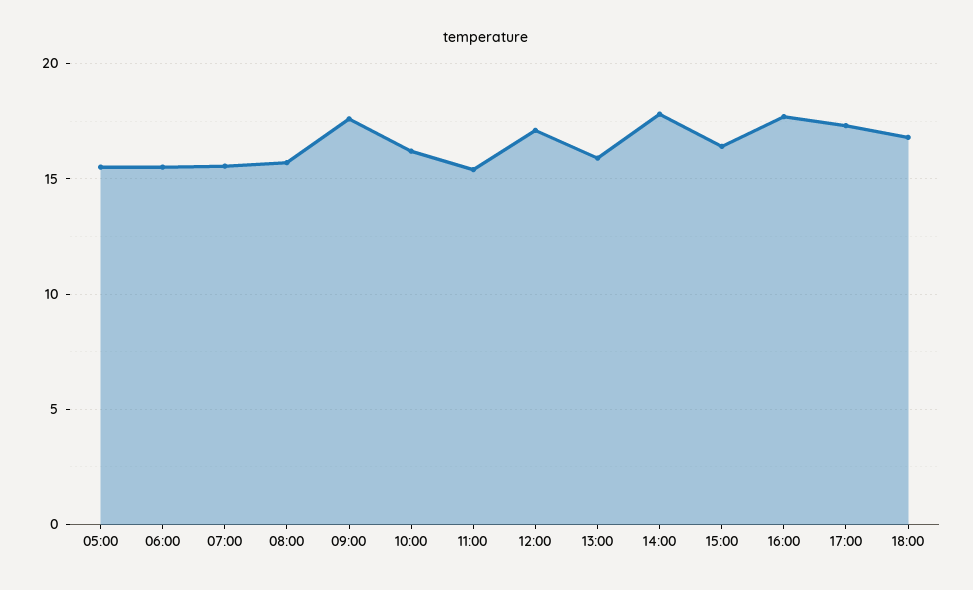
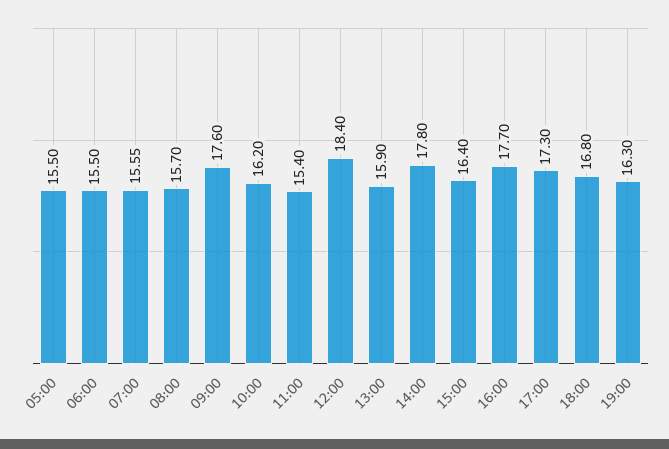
12:00: 17 -> 18.4
19:00: none -> 16.3

